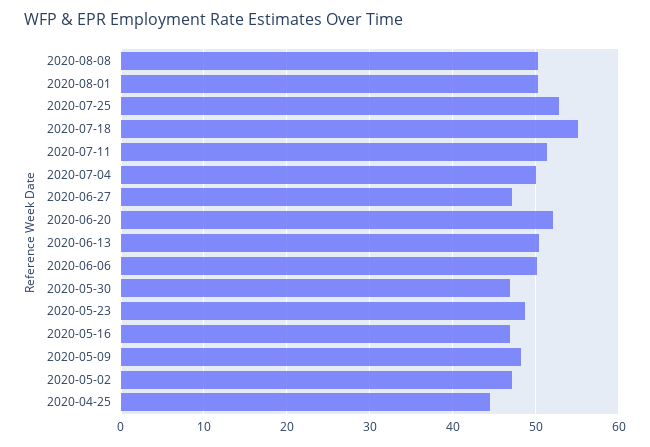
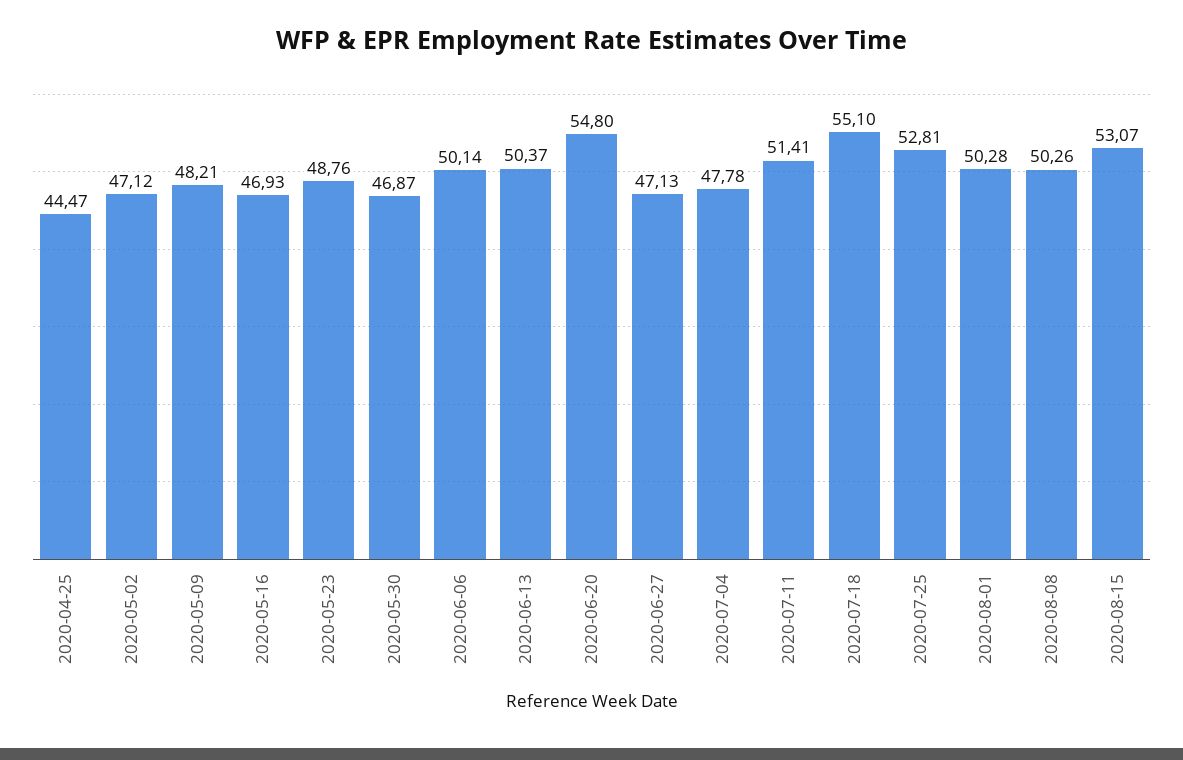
2020-07-04: 50 -> 47.78
2020-06-20: 52 -> 54.8
2020-08-15: none -> 53.07

